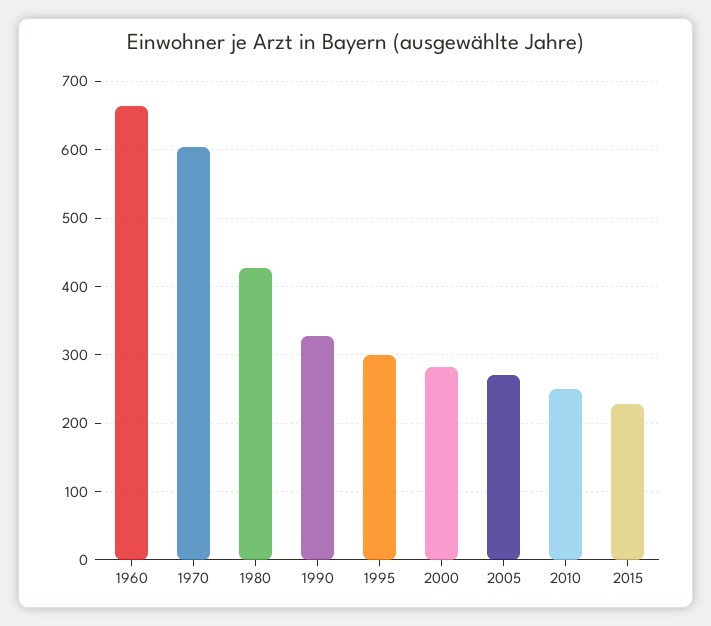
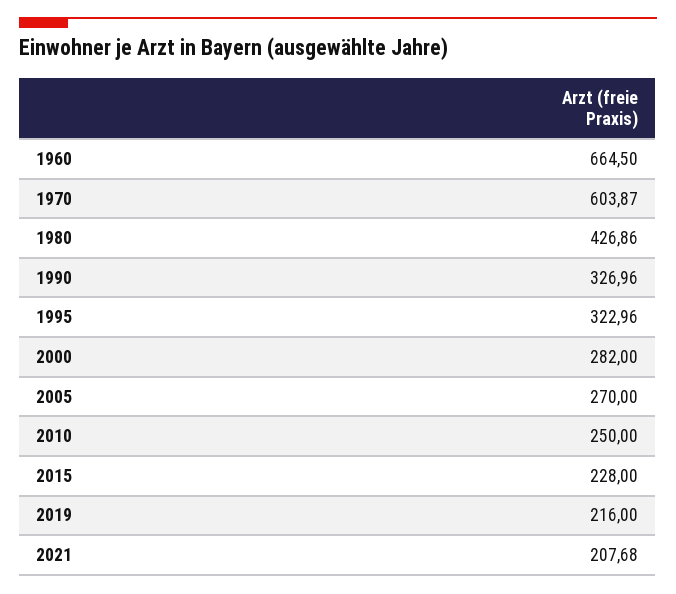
1995: 300 -> 322.96
2019: none -> 216
2021: none -> 207.68

